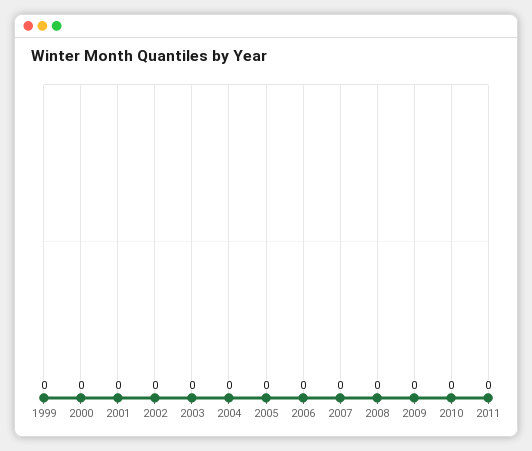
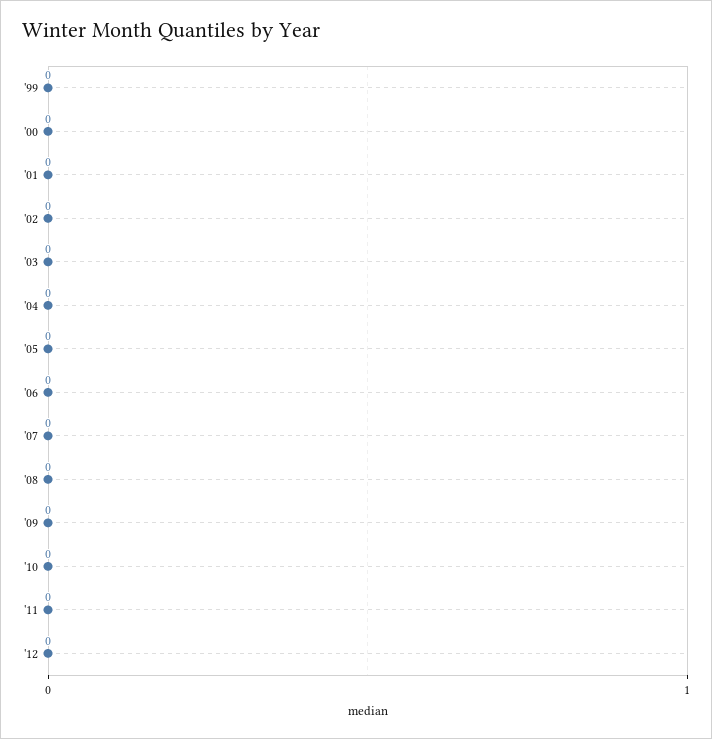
'12: none -> 0

